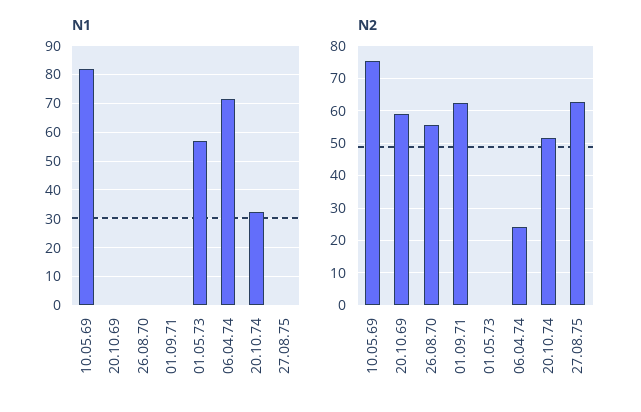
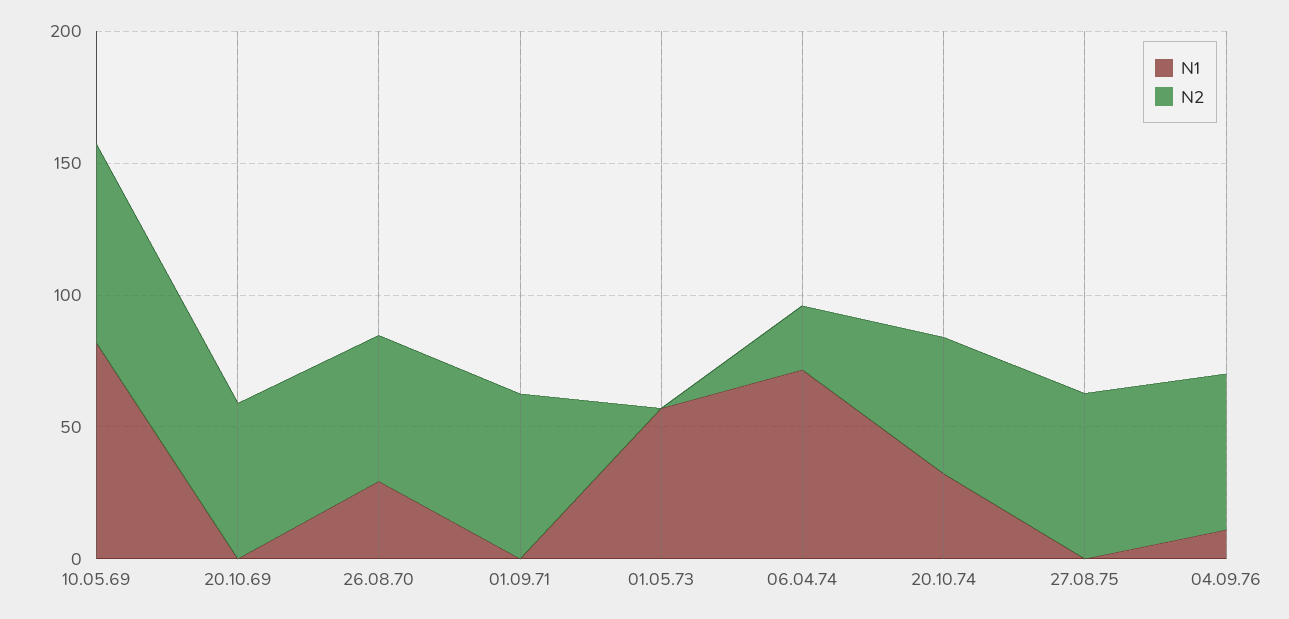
N1, 26.08.70: 0 -> 30
N1, 04.09.76: none -> 10
N2, 04.09.76: none -> 60

